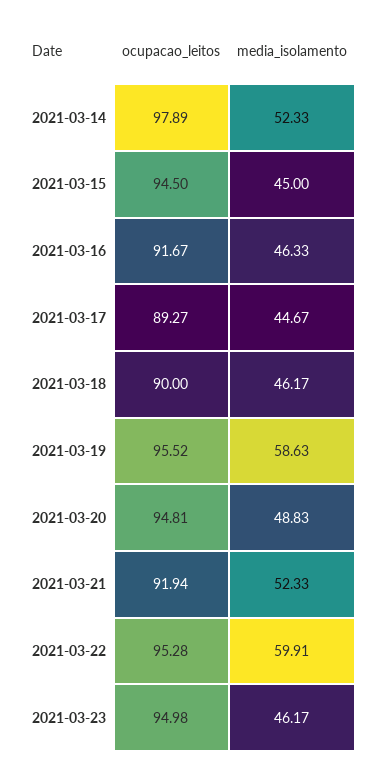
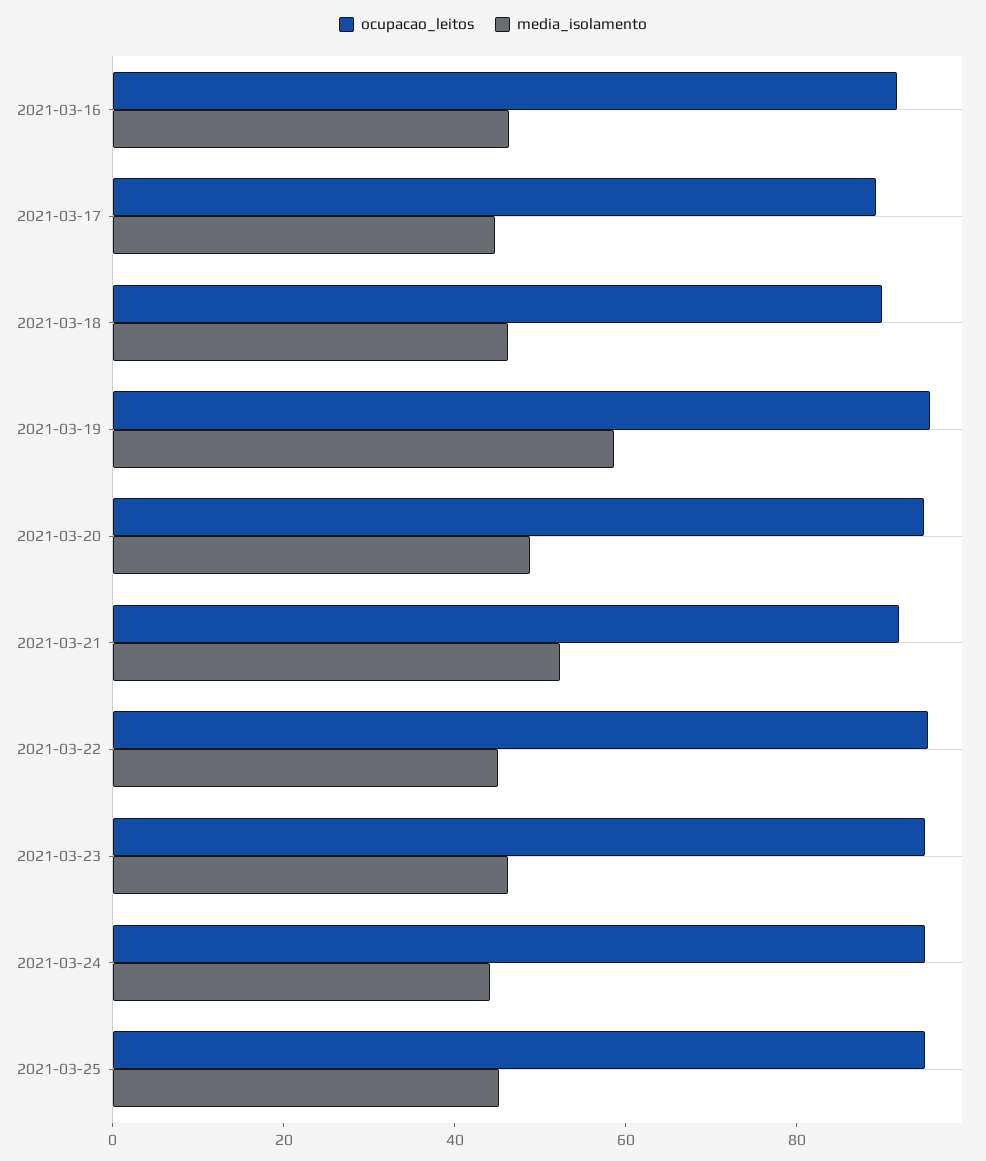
ocupacao_leitos, 2021-03-14: 97.89 -> none
media_isolamento, 2021-03-14: 52.33 -> none
ocupacao_leitos, 2021-03-15: 94.5 -> none
media_isolamento, 2021-03-15: 45 -> none
media_isolamento, 2021-03-22: 59.91 -> 45
ocupacao_leitos, 2021-03-24: none -> 95
media_isolamento, 2021-03-24: none -> 45
ocupacao_leitos, 2021-03-25: none -> 95
media_isolamento, 2021-03-25: none -> 45

